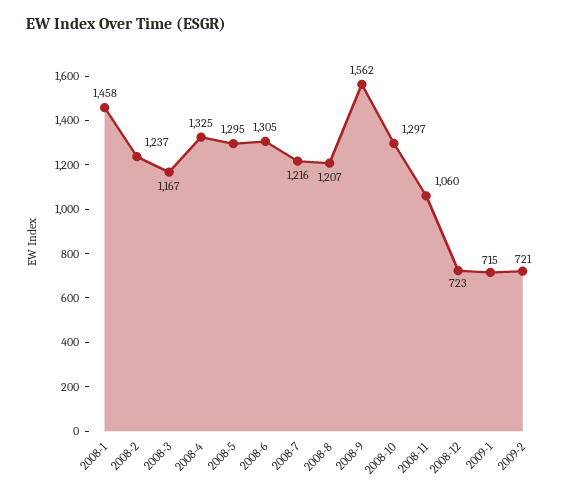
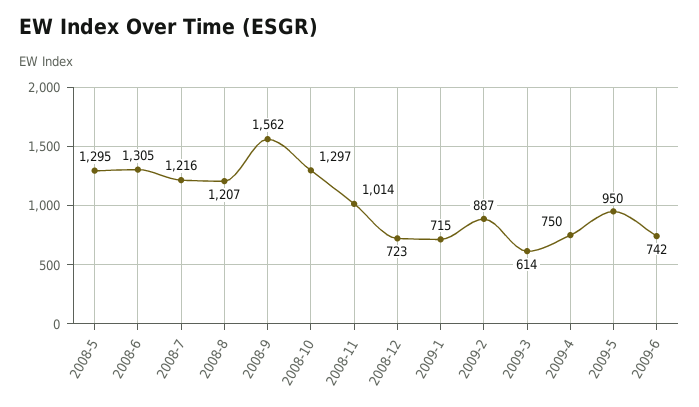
2008-1: 1458 -> none
2008-2: 1237 -> none
2008-3: 1167 -> none
2008-4: 1325 -> none
2008-11: 1060 -> 1014
2009-2: 721 -> 887
2009-3: none -> 614
2009-4: none -> 750
2009-5: none -> 950
2009-6: none -> 742

